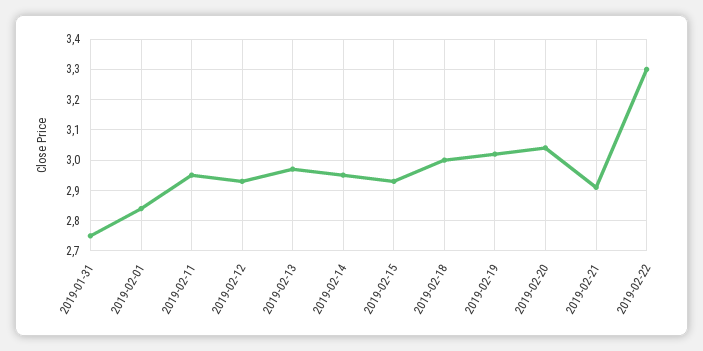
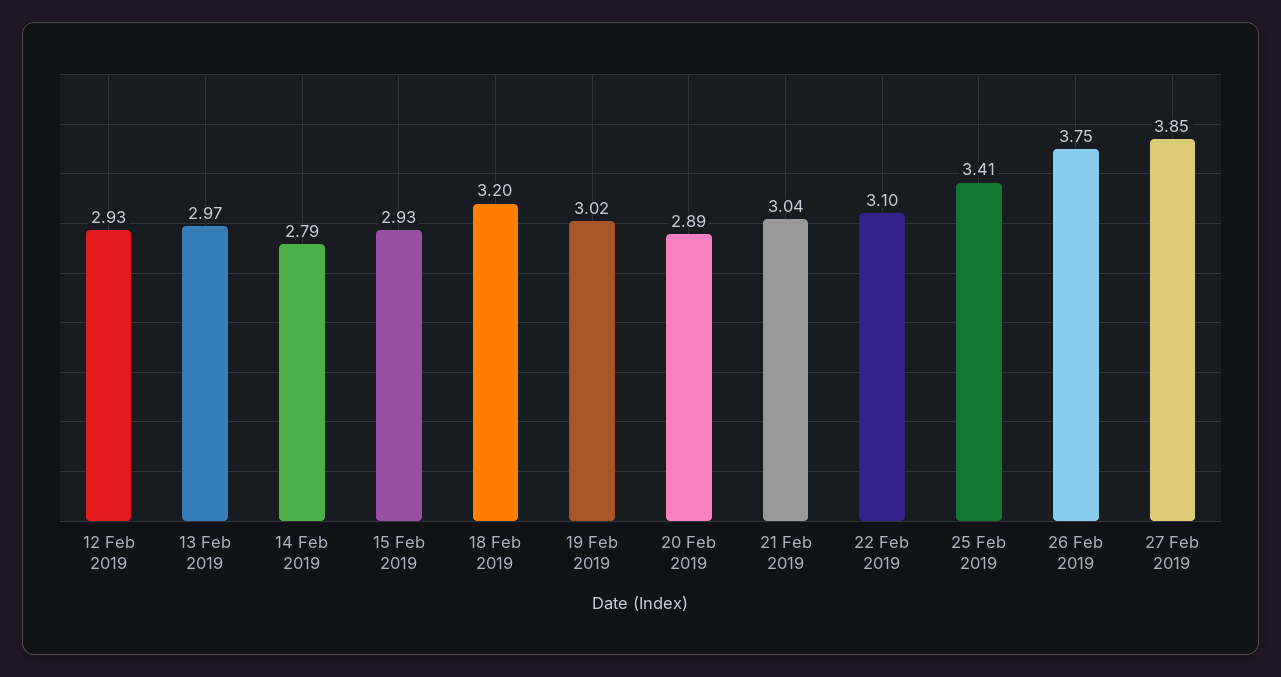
2019-01-31: 2.75 -> none
2019-02-01: 2.85 -> none
2019-02-11: 2.95 -> none
2019-02-14: 2.95 -> 2.79
2019-02-18: 3 -> 3.2
2019-02-20: 3.05 -> 2.89
2019-02-21: 2.9 -> 3.04
2019-02-22: 3.3 -> 3.1
25 Feb 2019: none -> 3.41
26 Feb 2019: none -> 3.75
27 Feb 2019: none -> 3.85

